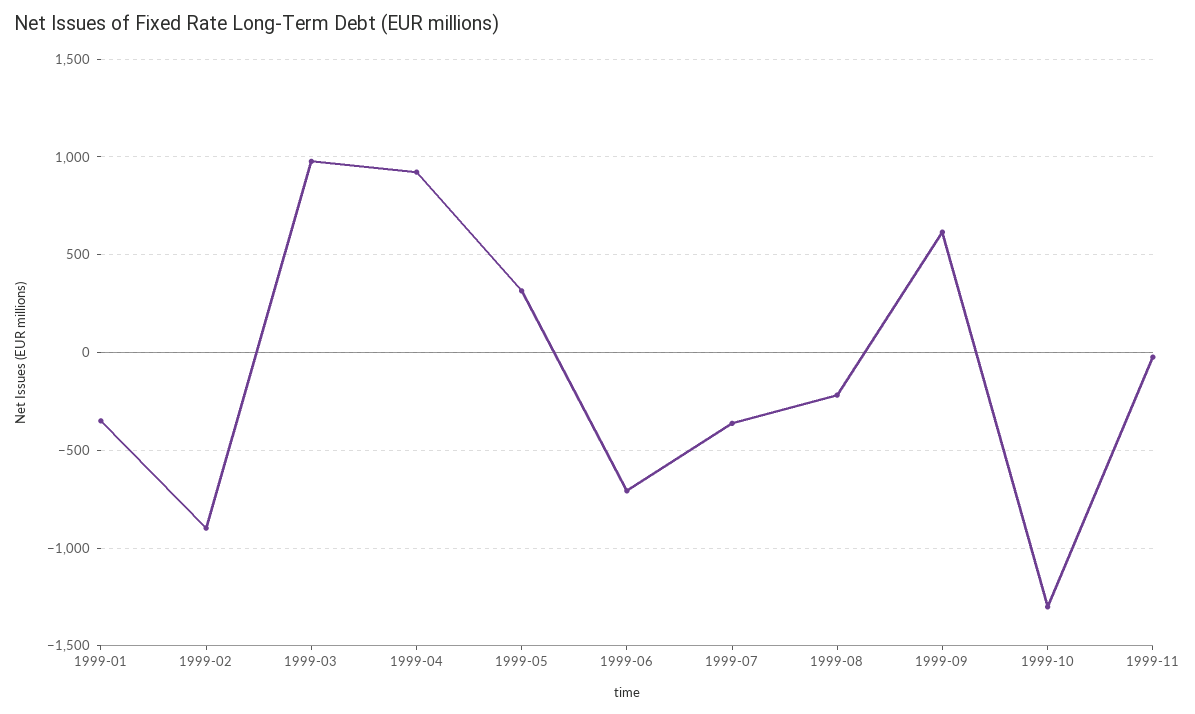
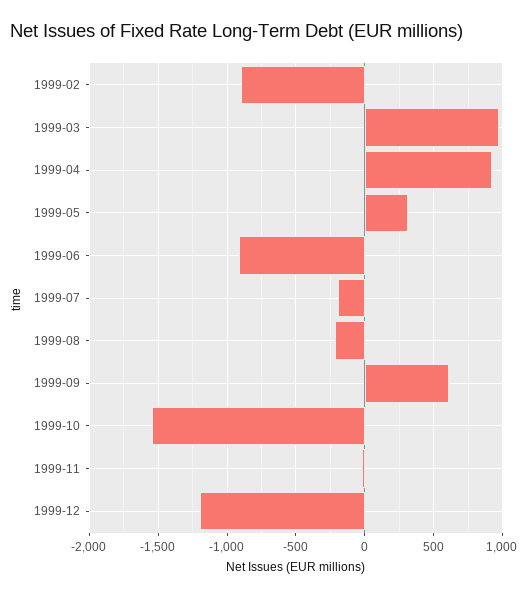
1999-01: -350 -> none
1999-06: -700 -> -900
1999-07: -350 -> -200
1999-10: -1300 -> -1550
1999-12: none -> -1200

